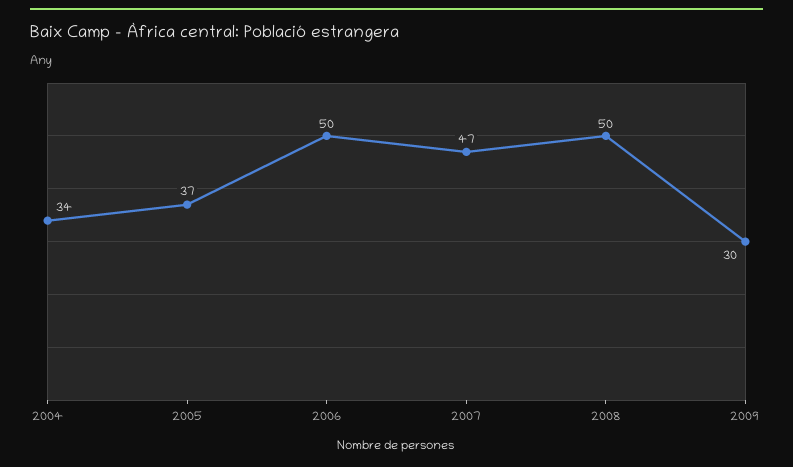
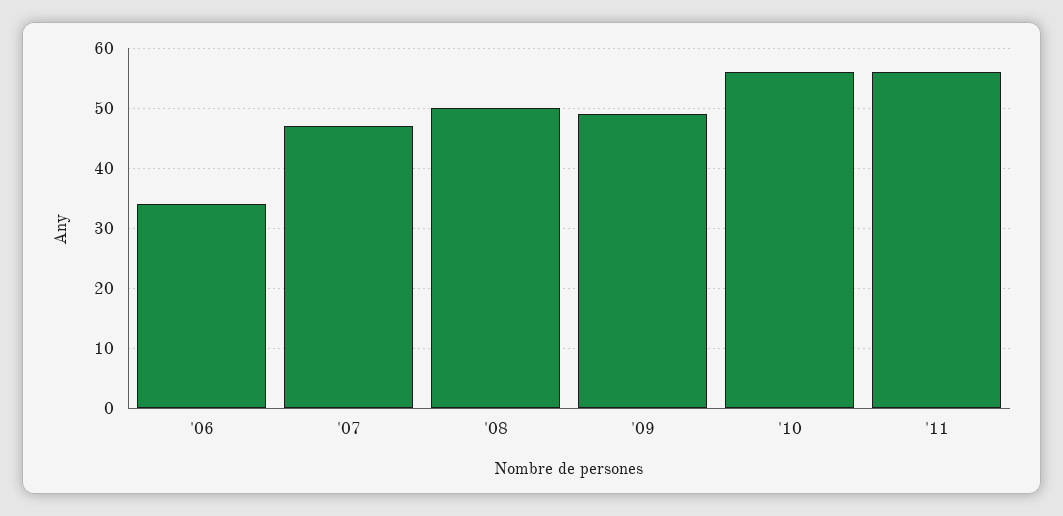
2004: 34 -> none
2005: 37 -> none
2006: 50 -> 35
2009: 30 -> 50
'10: none -> 55
'11: none -> 55

